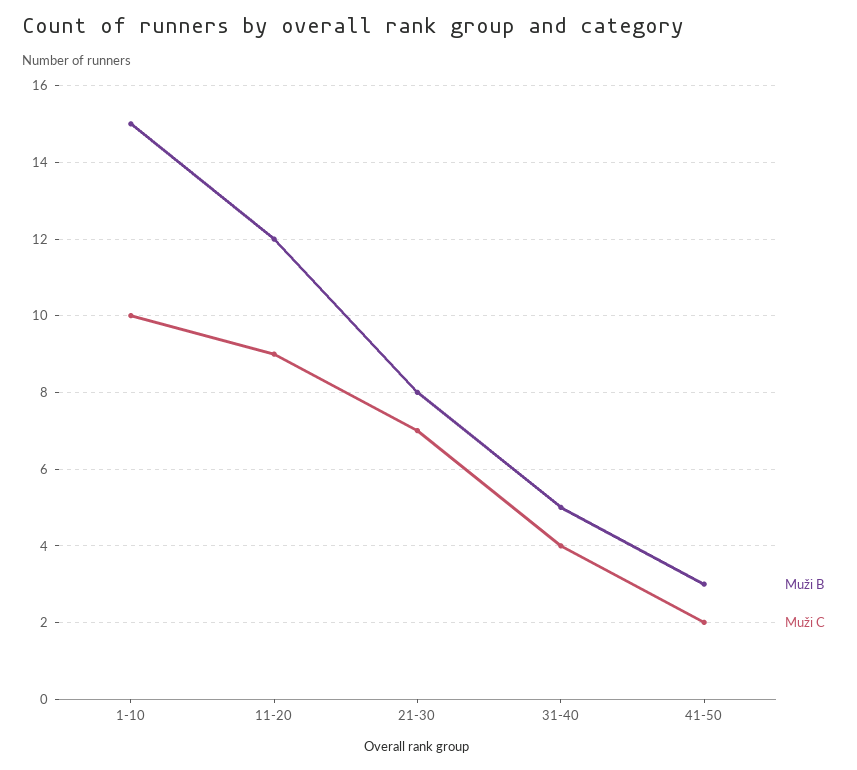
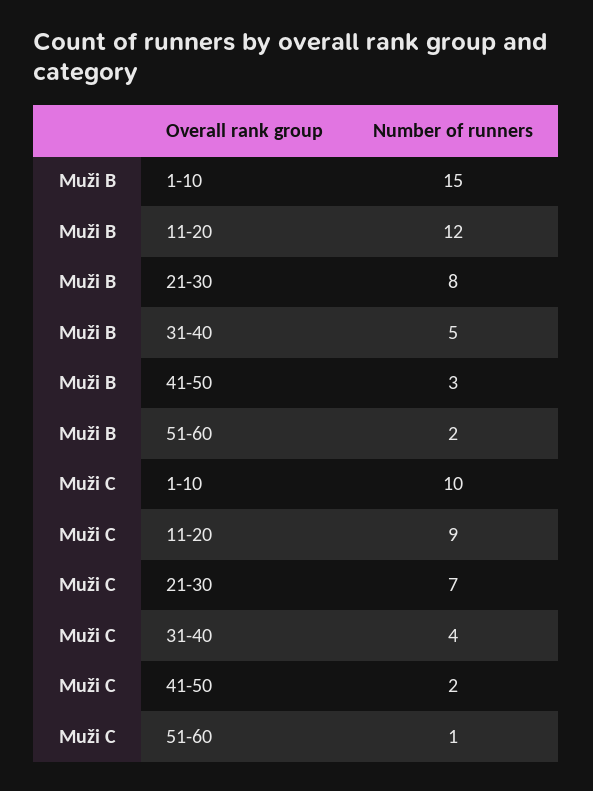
Muži B, 51-60: none -> 2
Muži C, 51-60: none -> 1

